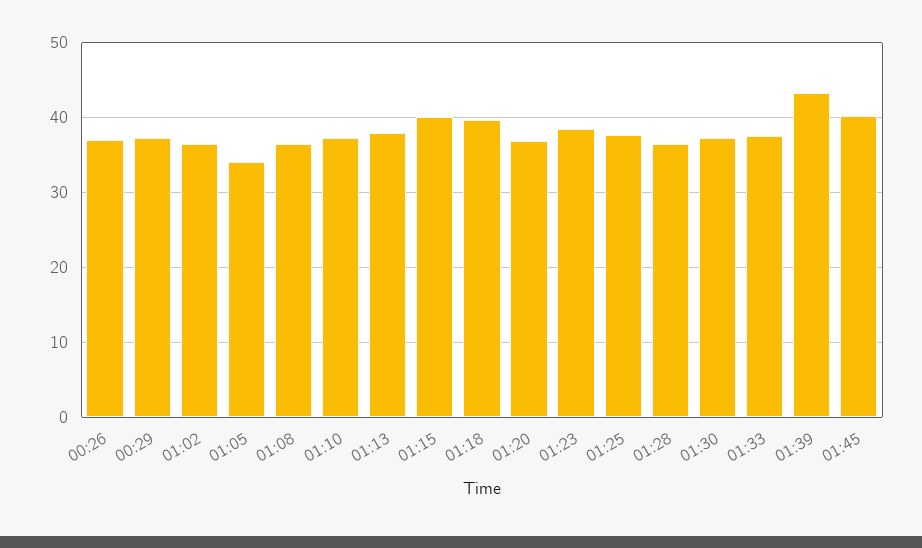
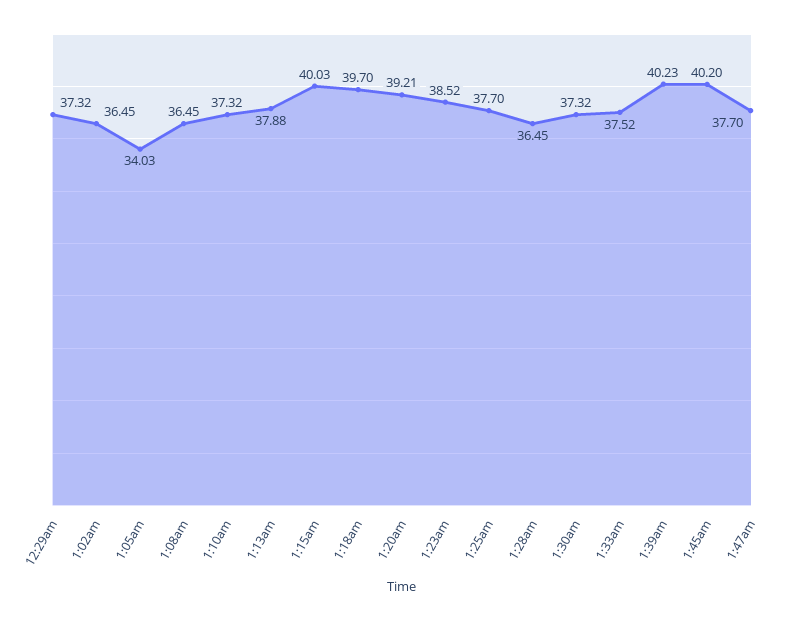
00:26: 37 -> none
01:20: 37 -> 39.21
01:39: 43 -> 40.23
1:47am: none -> 37.7

